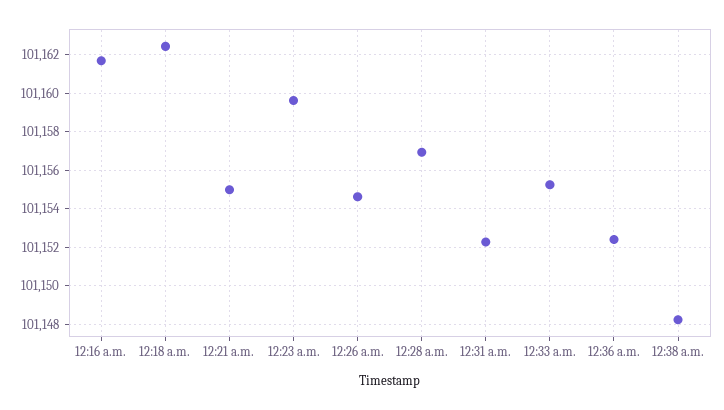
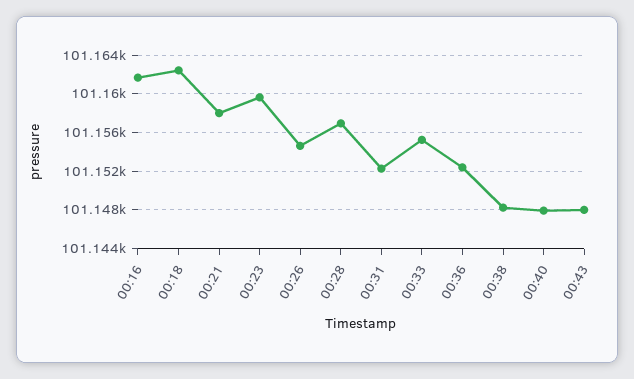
12:21 a.m.: 101155 -> 101158
00:40: none -> 101148
00:43: none -> 101148

